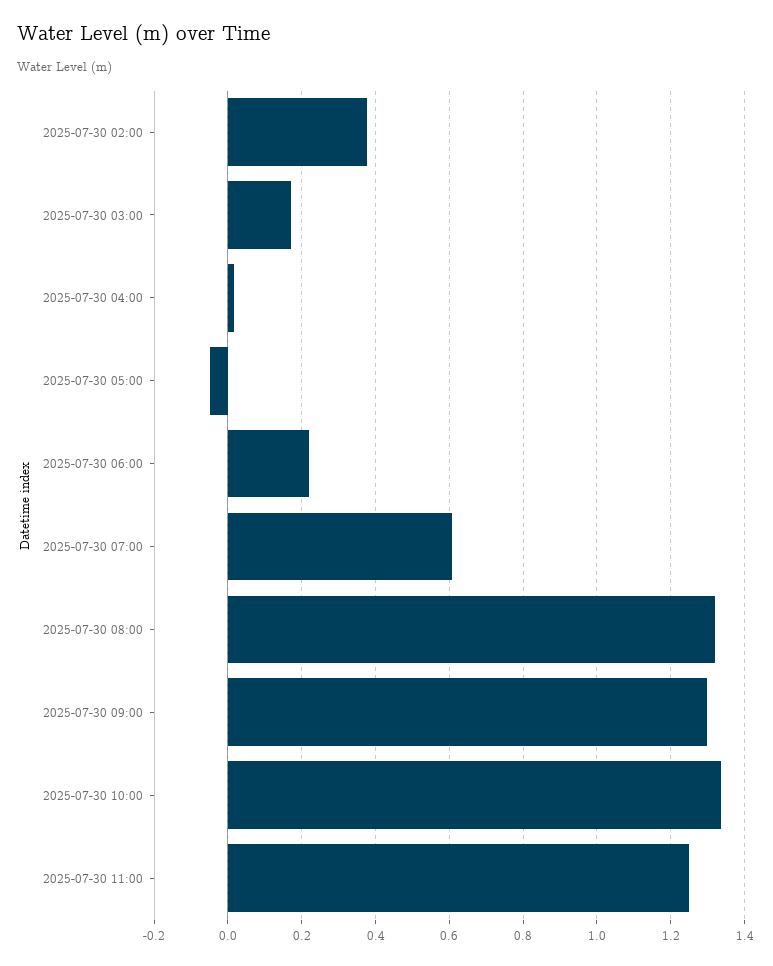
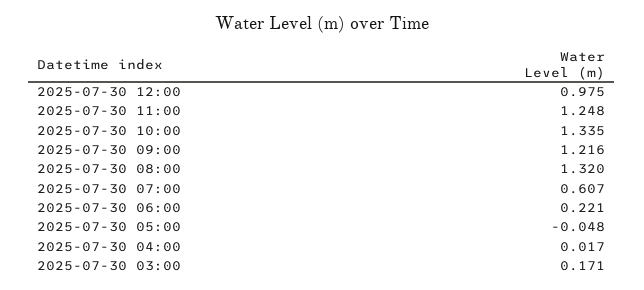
2025-07-30 02:00: 0.38 -> none
2025-07-30 09:00: 1.3 -> 1.216
2025-07-30 12:00: none -> 0.975

